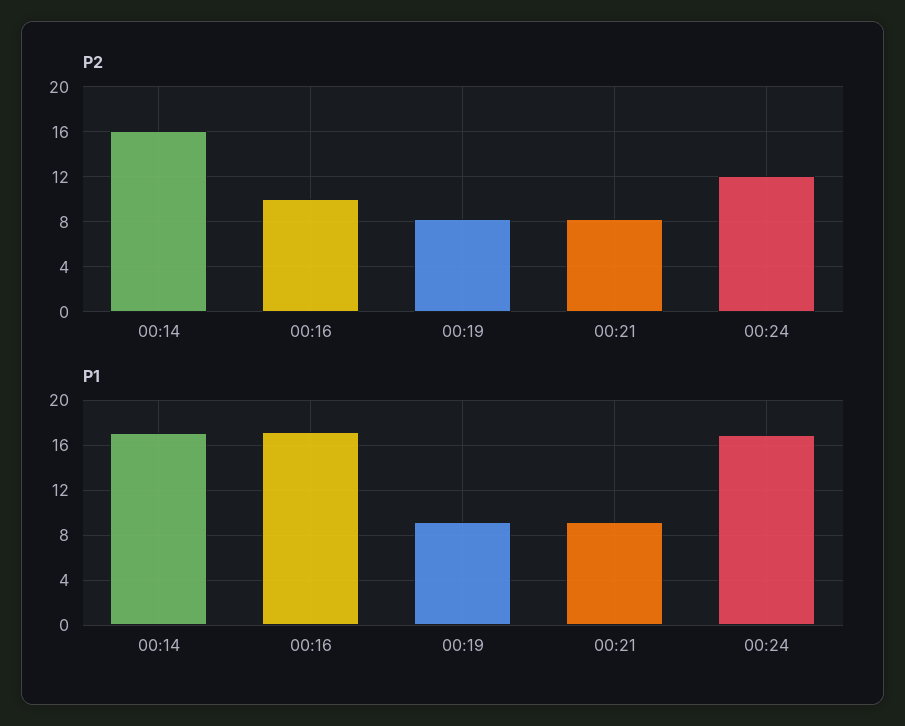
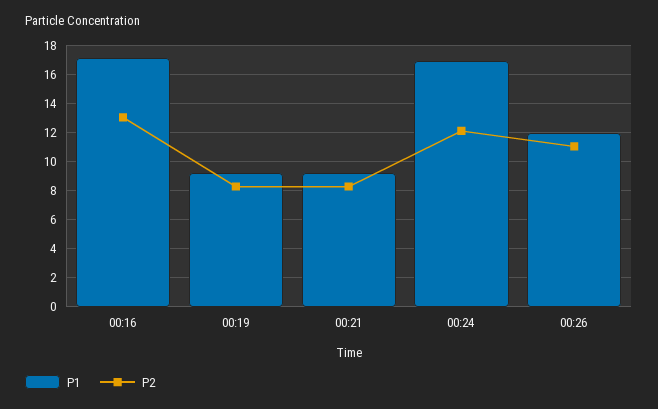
P2, 00:14: 16 -> none
P2, 00:16: 10 -> 13
P1, 00:14: 17 -> none
P1, 00:26: none -> 12
P2, 00:26: none -> 11

